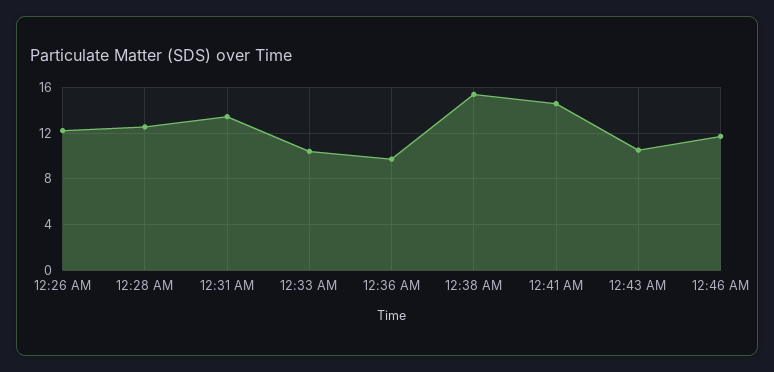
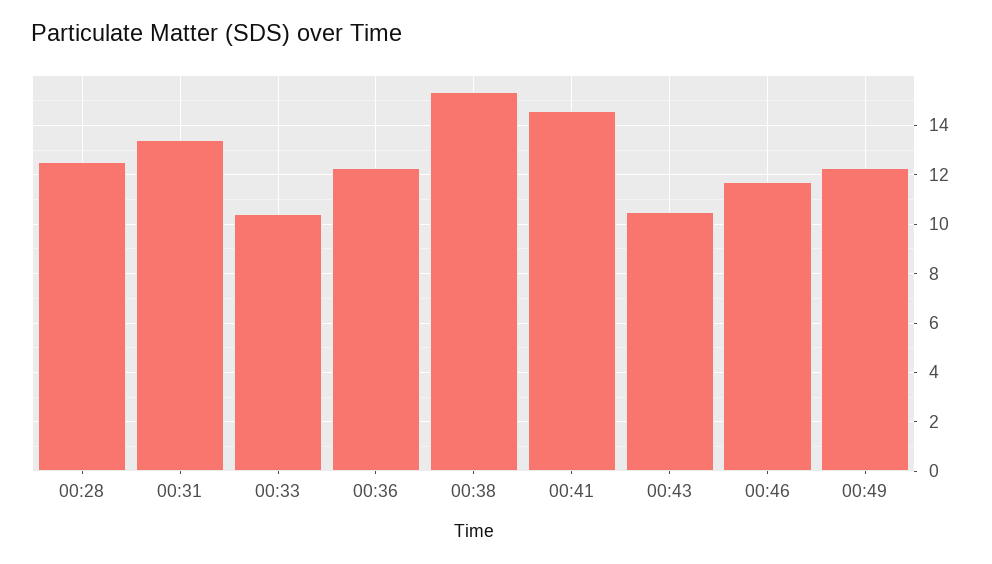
12:26 AM: 12 -> none
12:36 AM: 10 -> 12.25
00:49: none -> 12.25

